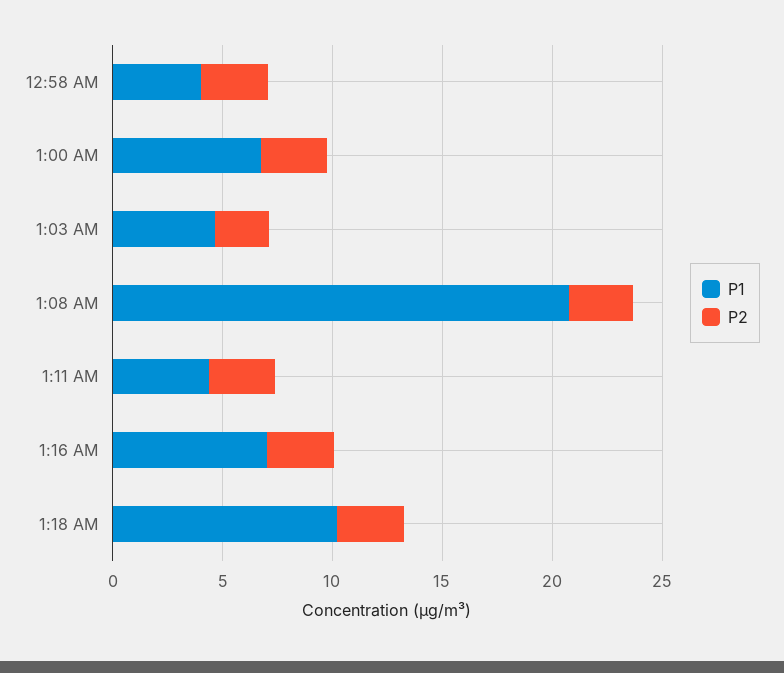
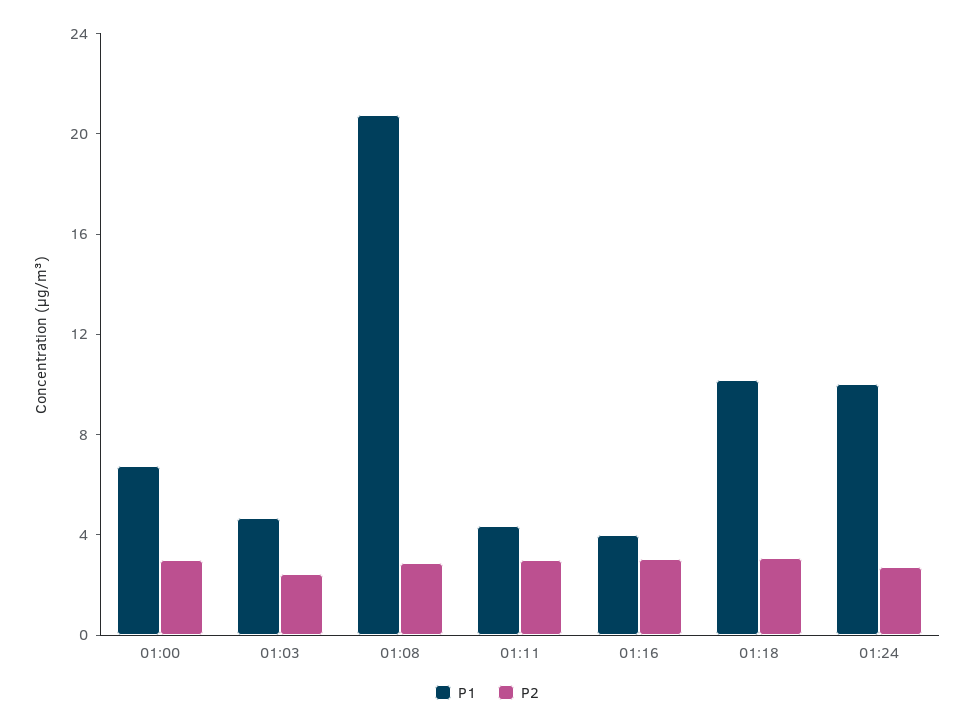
P1, 12:58 AM: 4 -> none
P2, 12:58 AM: 3 -> none
P1, 1:16 AM: 7 -> 4
P1, 01:24: none -> 10
P2, 01:24: none -> 3

